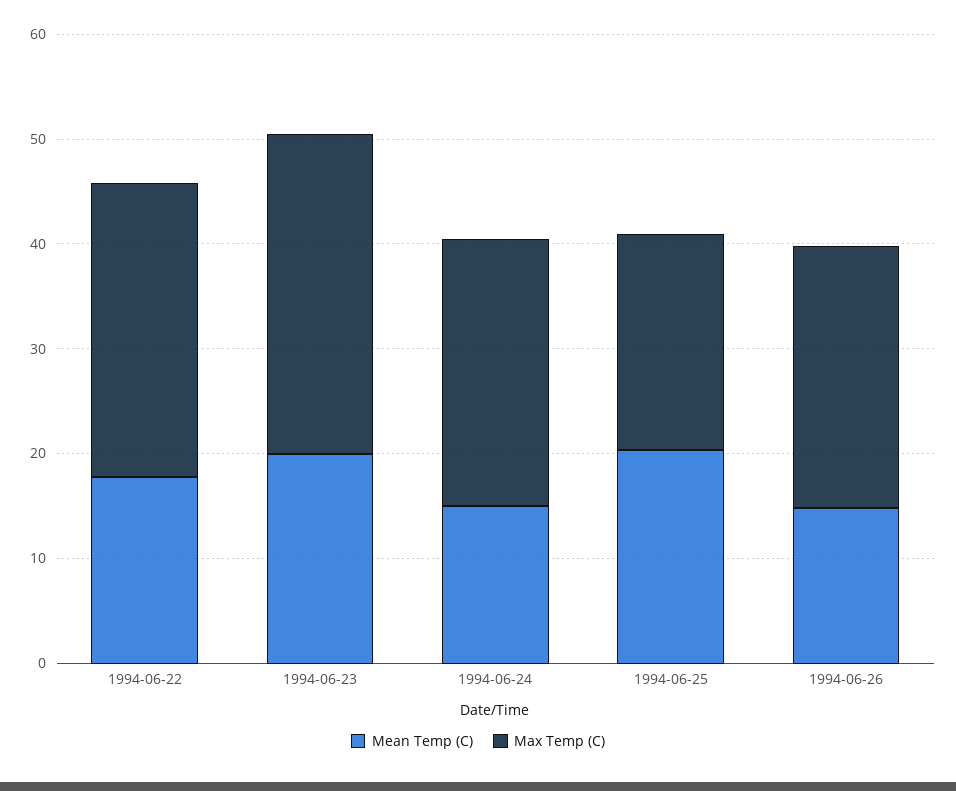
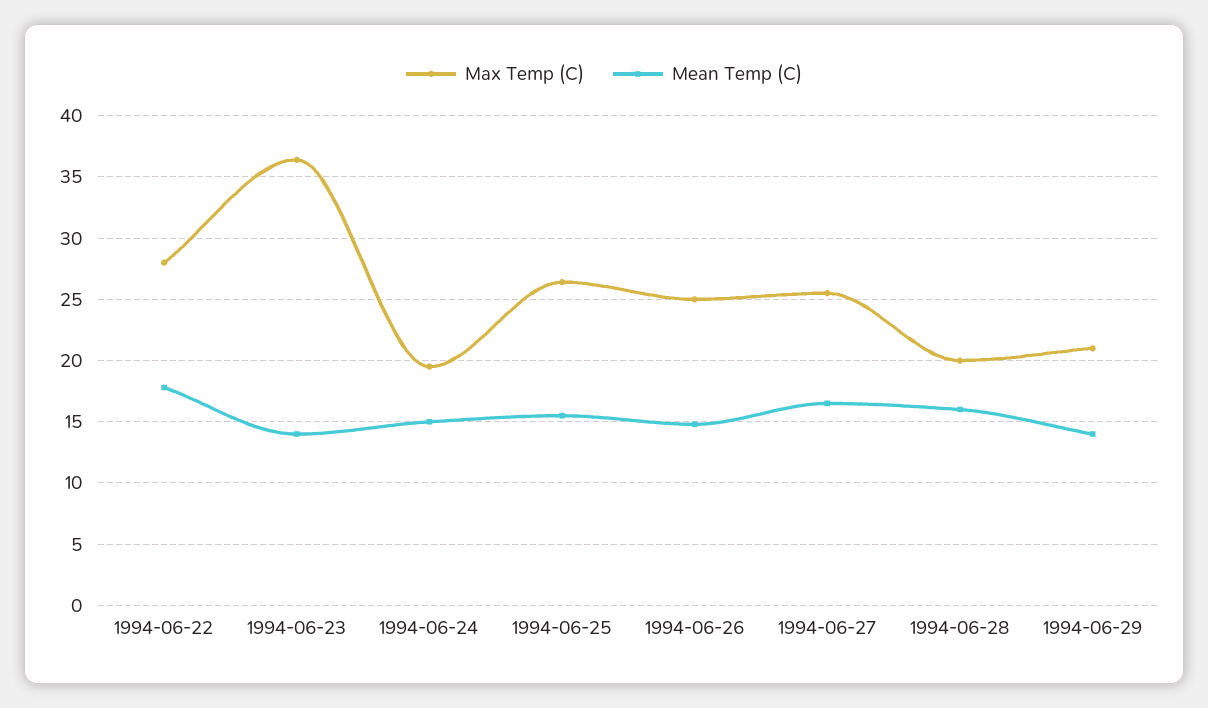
Mean Temp (C), 1994-06-23: 20 -> 14
Max Temp (C), 1994-06-23: 30 -> 36.5
Max Temp (C), 1994-06-24: 26 -> 19.5
Mean Temp (C), 1994-06-25: 20 -> 15.5
Max Temp (C), 1994-06-25: 20 -> 26.5
Max Temp (C), 1994-06-27: none -> 25.5
Mean Temp (C), 1994-06-27: none -> 16.5
Max Temp (C), 1994-06-28: none -> 20
Mean Temp (C), 1994-06-28: none -> 16
Max Temp (C), 1994-06-29: none -> 21
Mean Temp (C), 1994-06-29: none -> 14

